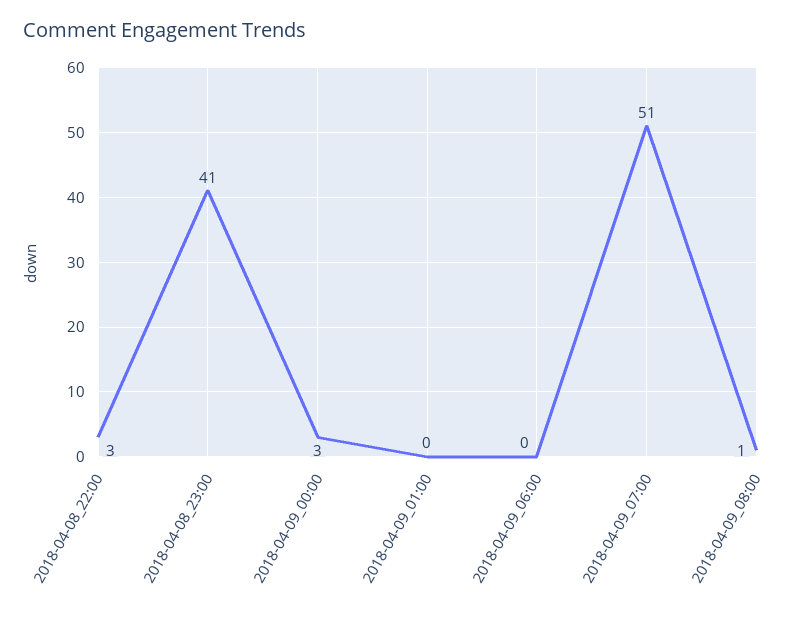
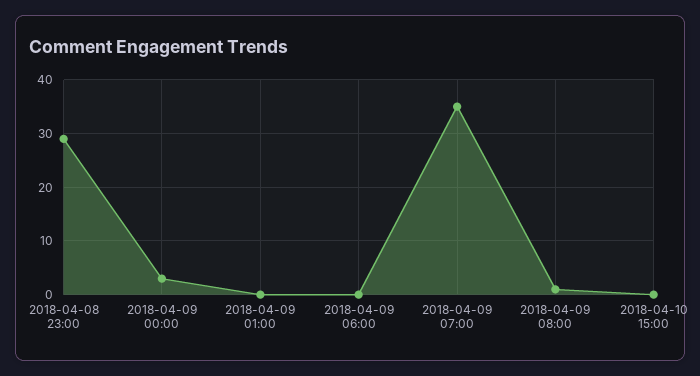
2018-04-08_22:00: 3 -> none
2018-04-08_23:00: 41 -> 30
2018-04-09_07:00: 51 -> 35
2018-04-10 15:00: none -> 0

